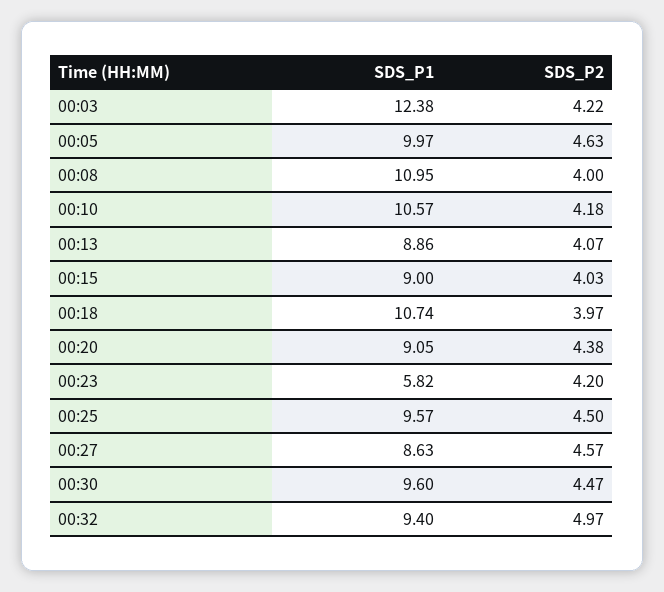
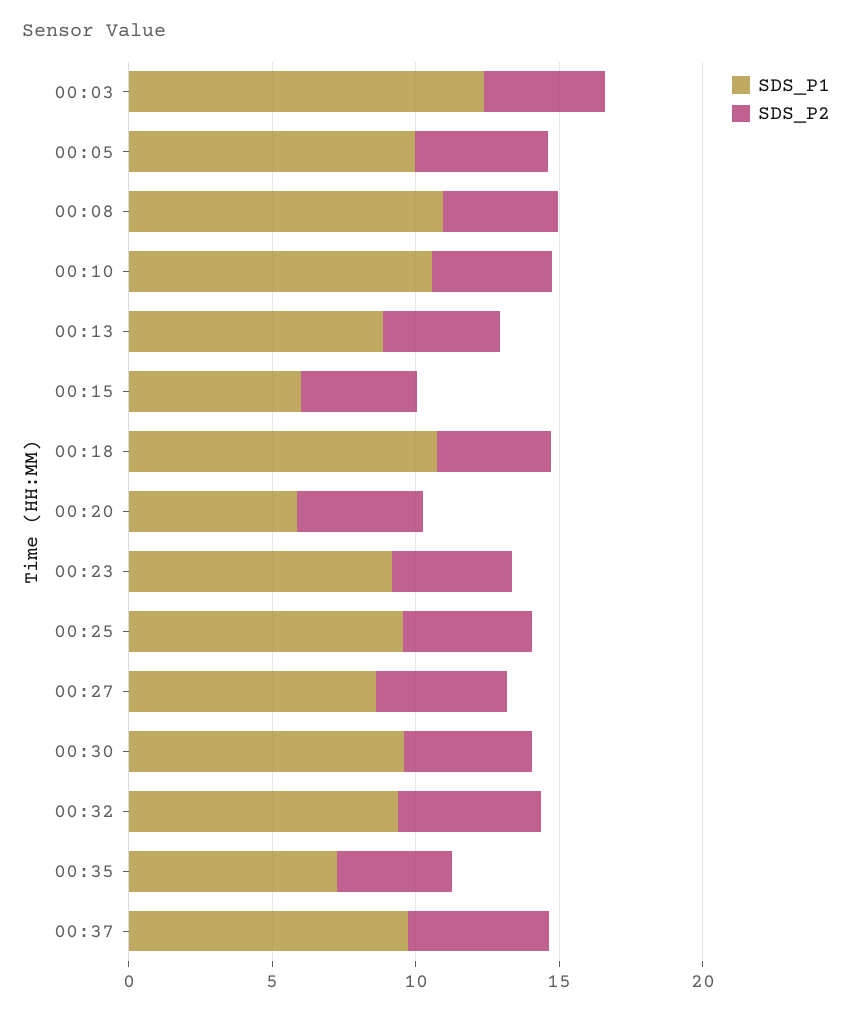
SDS_P1, 00:15: 9 -> 6
SDS_P1, 00:20: 9.05 -> 6
SDS_P1, 00:23: 5.82 -> 9
SDS_P1, 00:35: none -> 7
SDS_P2, 00:35: none -> 4
SDS_P1, 00:37: none -> 10
SDS_P2, 00:37: none -> 5

